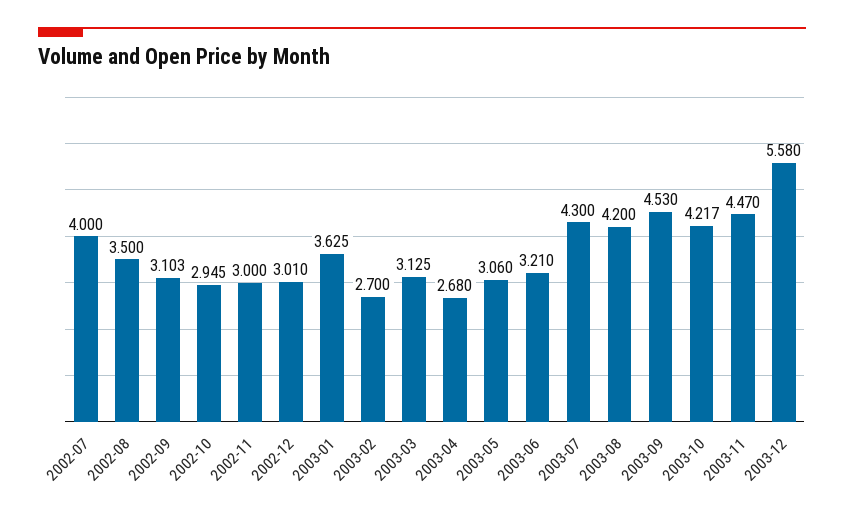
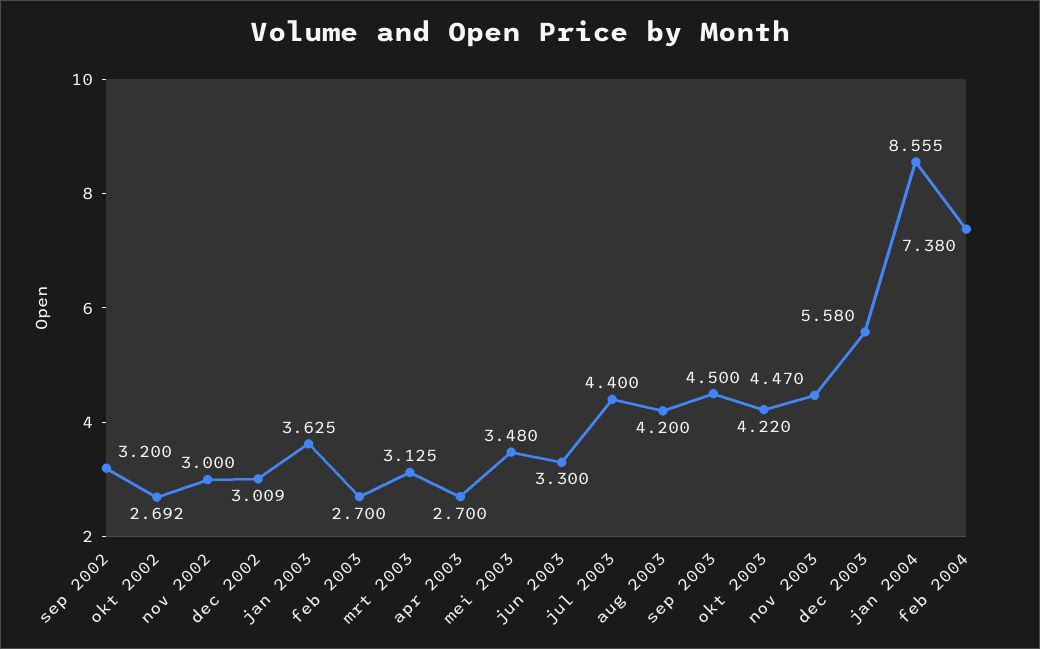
2002-07: 4 -> none
2002-08: 3.5 -> none
2002-09: 3.103 -> 3.2
2002-10: 2.945 -> 2.692
2002-12: 3.01 -> 3.009
2003-04: 2.68 -> 2.7
2003-05: 3.06 -> 3.48
2003-06: 3.21 -> 3.3
2003-07: 4.3 -> 4.4
2003-09: 4.53 -> 4.5
2003-10: 4.217 -> 4.22
jan 2004: none -> 8.555
feb 2004: none -> 7.38

